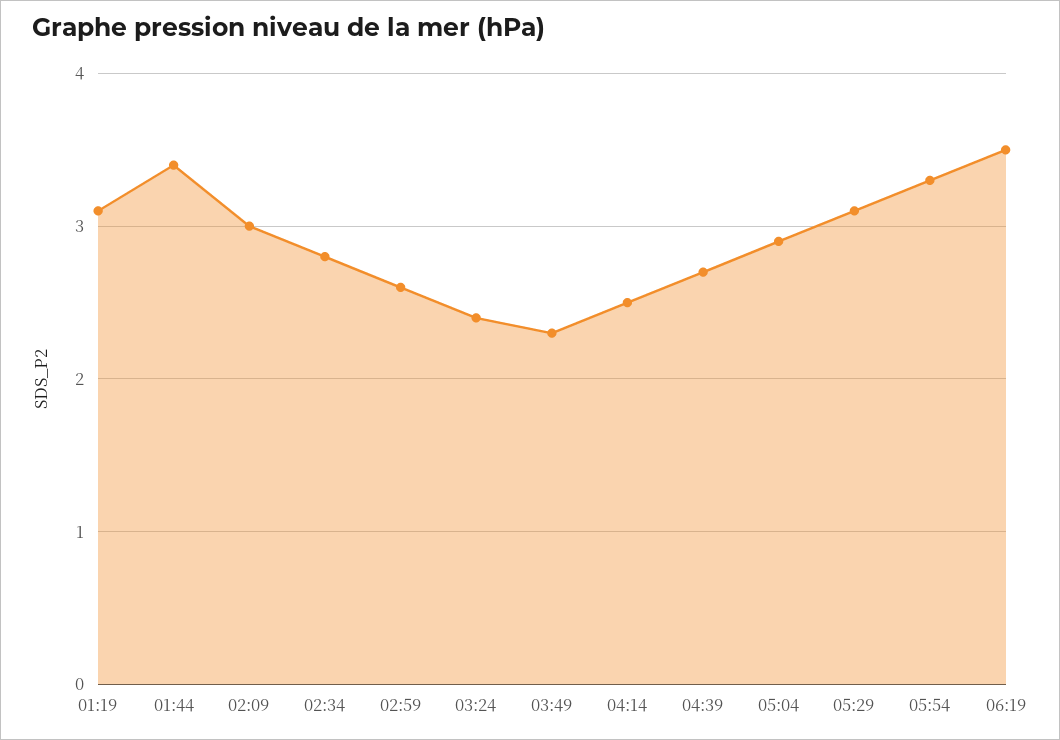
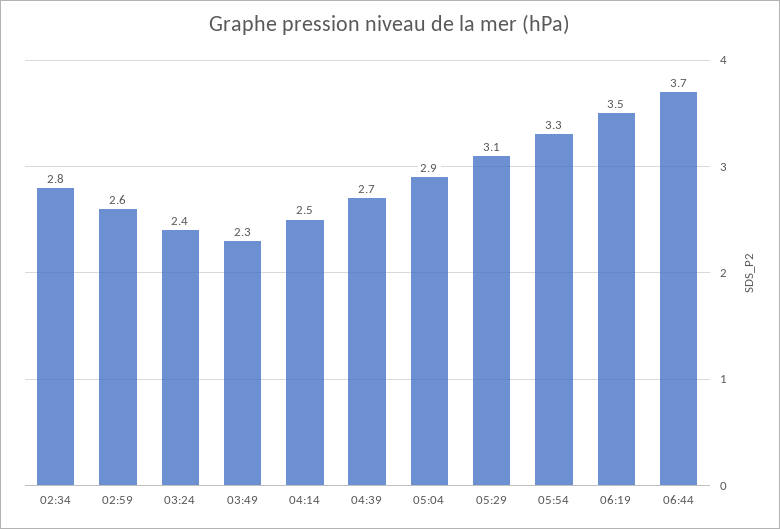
01:19: 3.1 -> none
01:44: 3.4 -> none
02:09: 3 -> none
06:44: none -> 3.7

